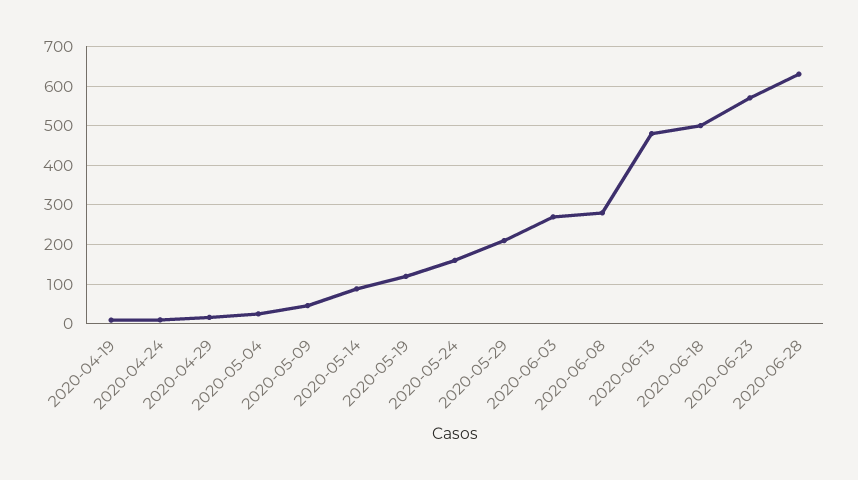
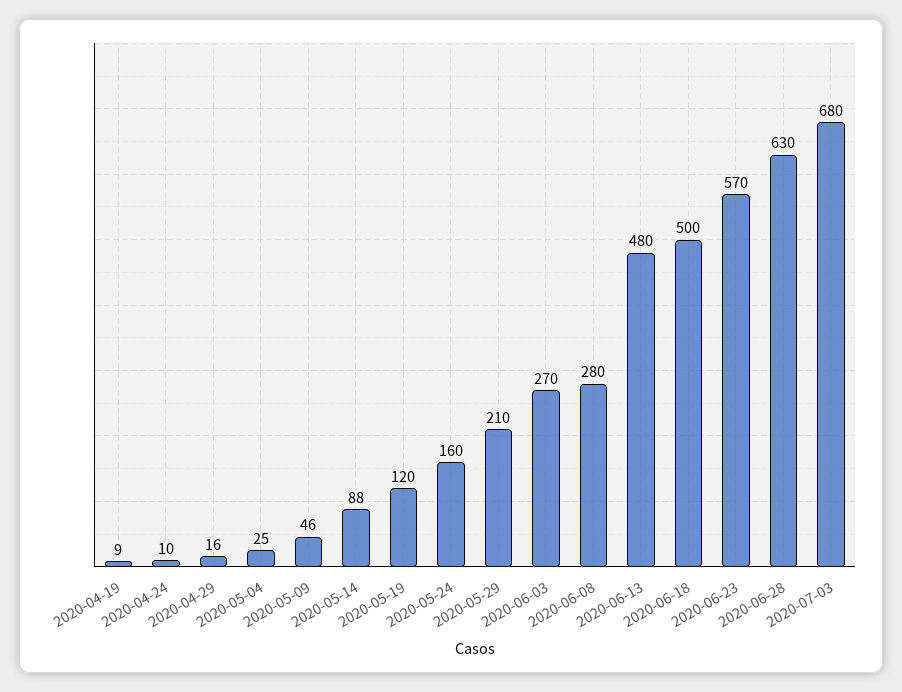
2020-07-03: none -> 680

